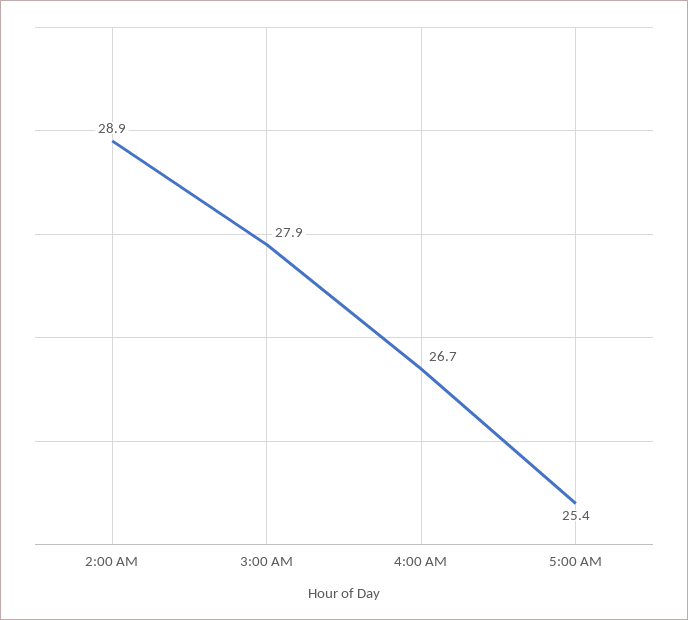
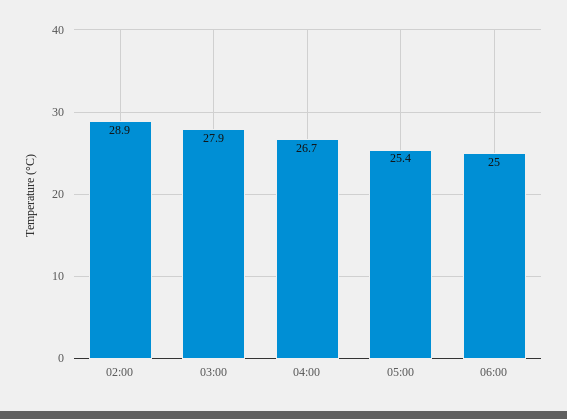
06:00: none -> 25

